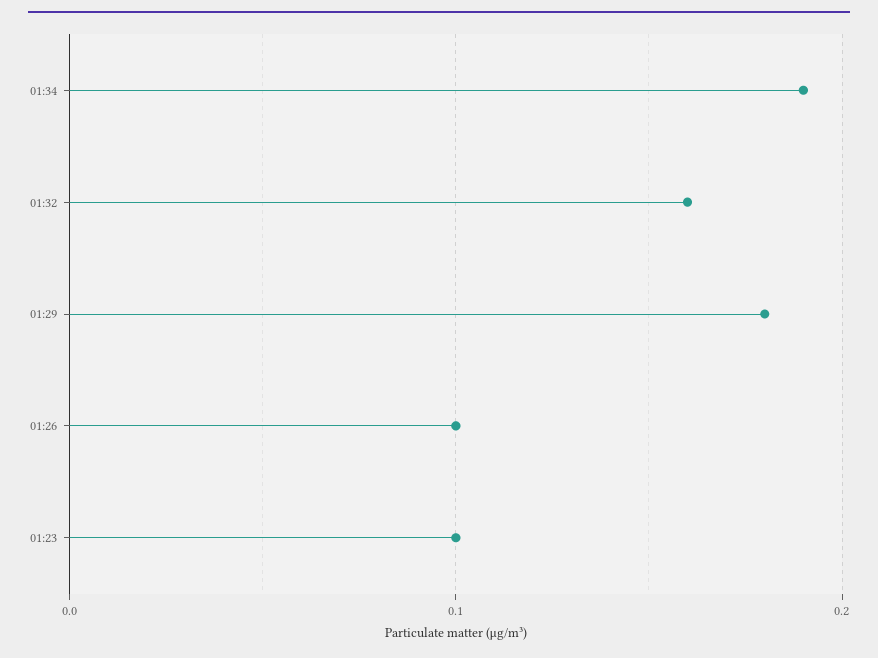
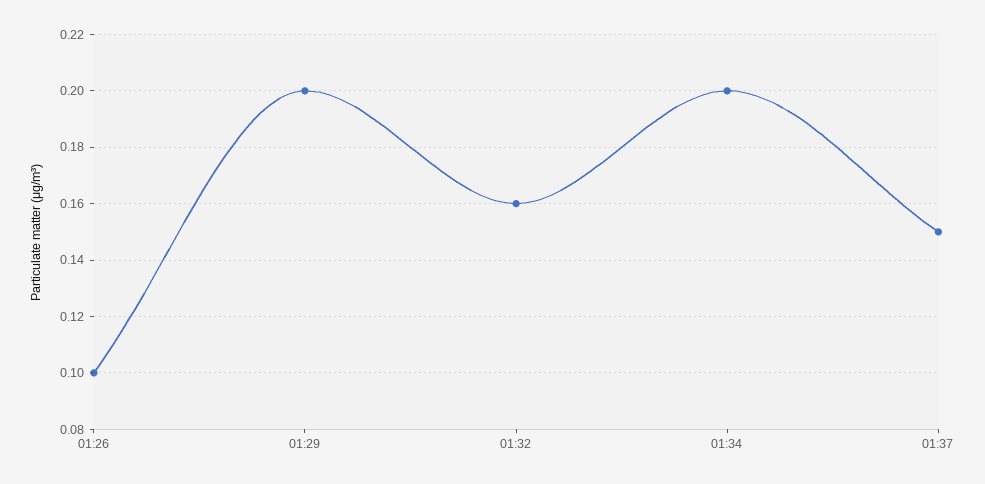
01:34: 0.19 -> 0.2
01:29: 0.18 -> 0.2
01:23: 0.1 -> none
01:37: none -> 0.15

